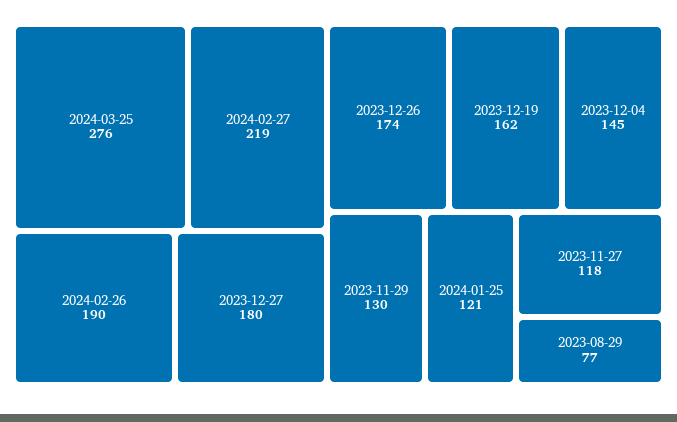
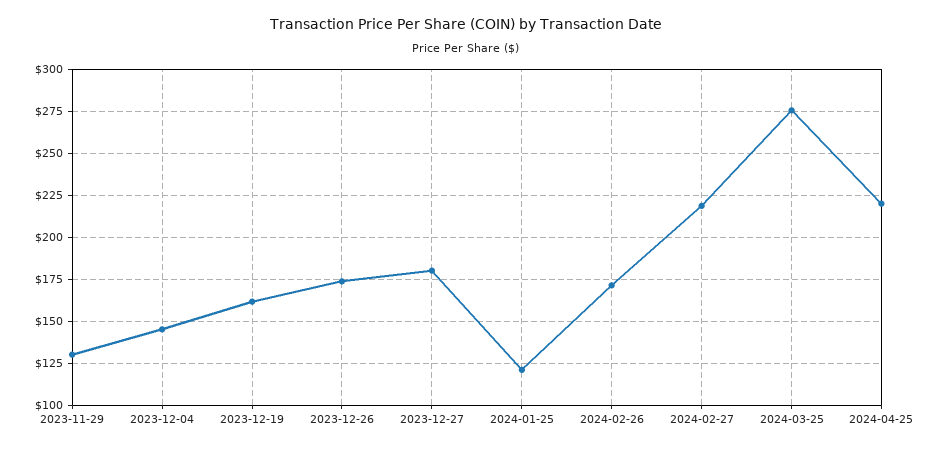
2024-02-26: 190 -> 170
2023-11-27: 118 -> none
2023-08-29: 77 -> none
2024-04-25: none -> 220

